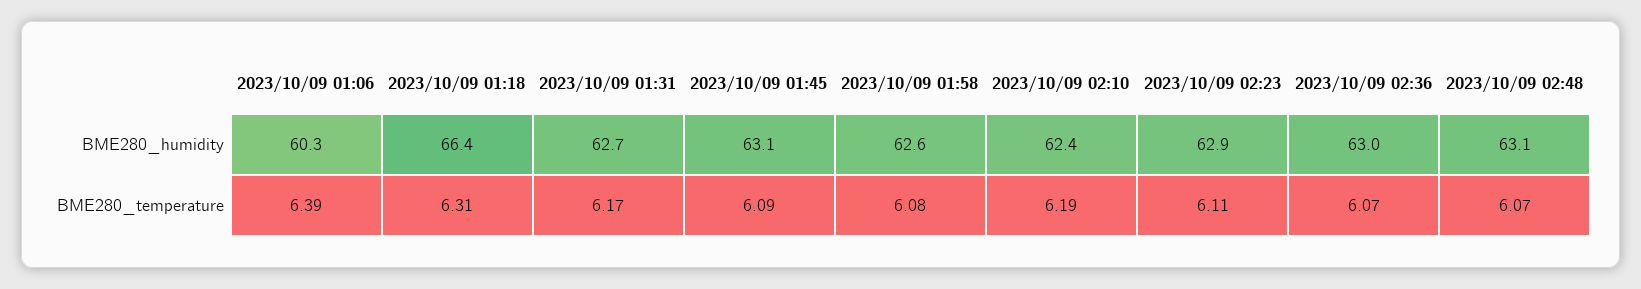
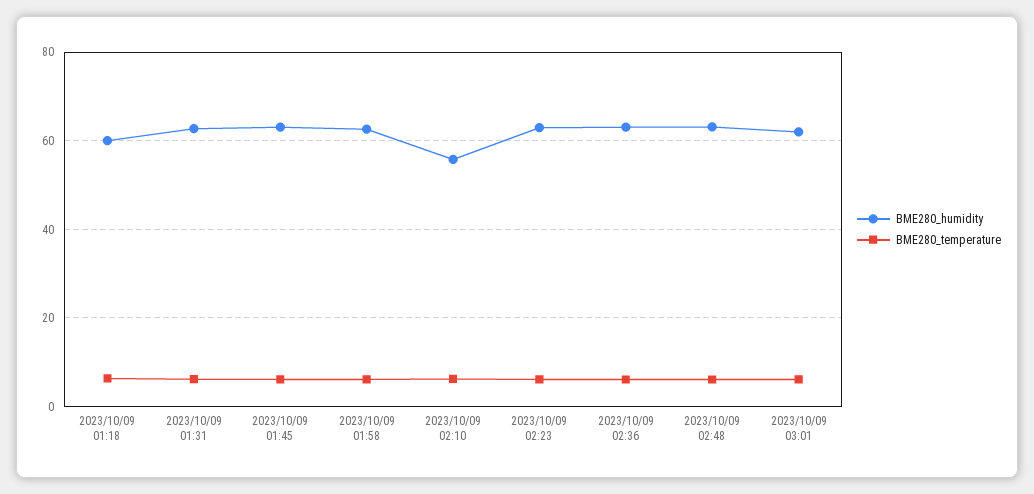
BME280_humidity, 2023/10/09 01:06: 60.3 -> none
BME280_humidity, 2023/10/09 01:18: 66.4 -> 60
BME280_humidity, 2023/10/09 02:10: 62.4 -> 56
BME280_temperature, 2023/10/09 01:06: 6.39 -> none
BME280_humidity, 2023/10/09 03:01: none -> 62
BME280_temperature, 2023/10/09 03:01: none -> 6

